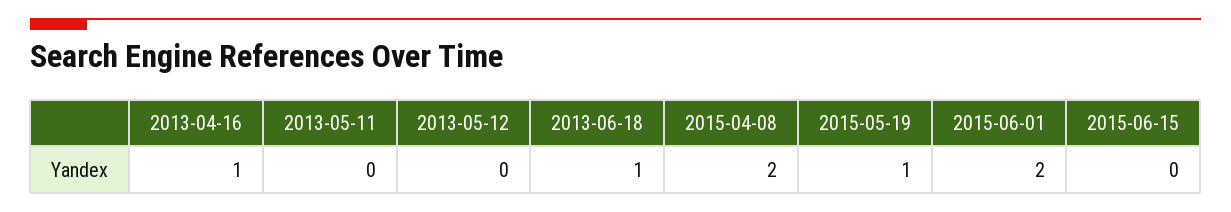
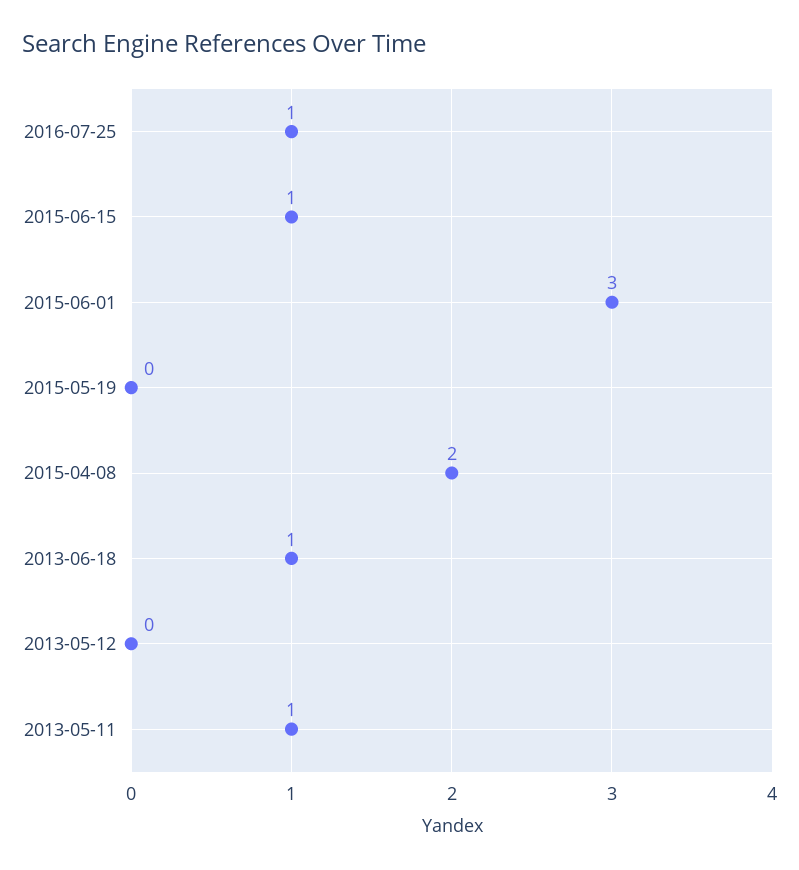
2013-04-16: 1 -> none
2013-05-11: 0 -> 1
2015-05-19: 1 -> 0
2015-06-01: 2 -> 3
2015-06-15: 0 -> 1
2016-07-25: none -> 1

